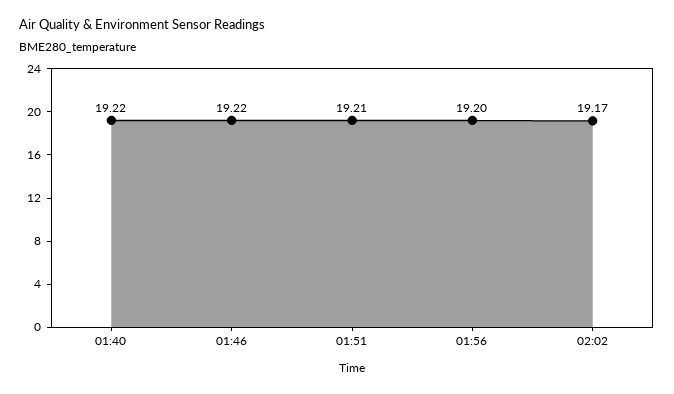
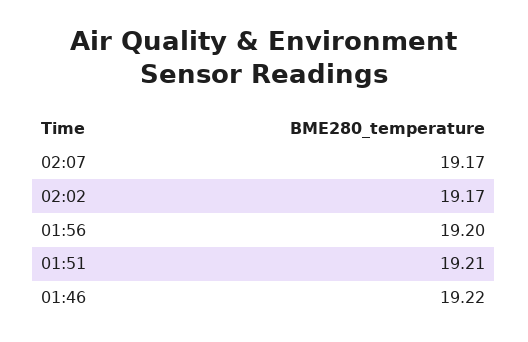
01:40: 19.22 -> none
02:07: none -> 19.17

